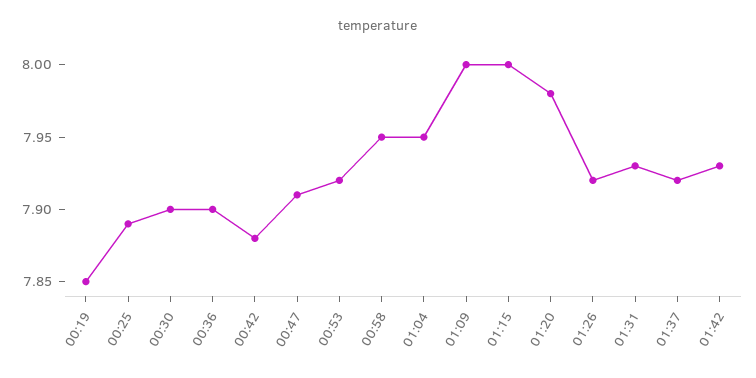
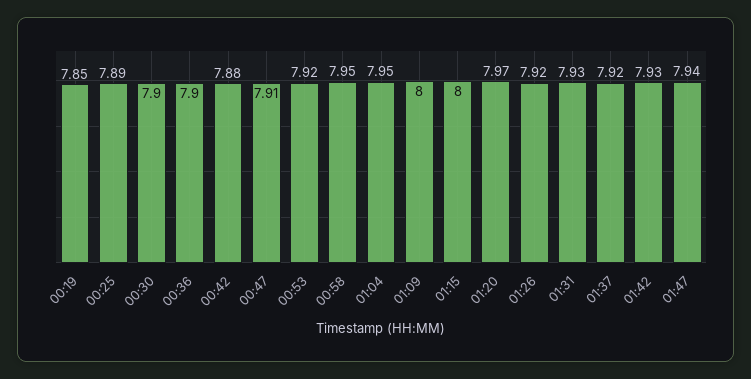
01:20: 7.98 -> 7.97
01:47: none -> 7.94

